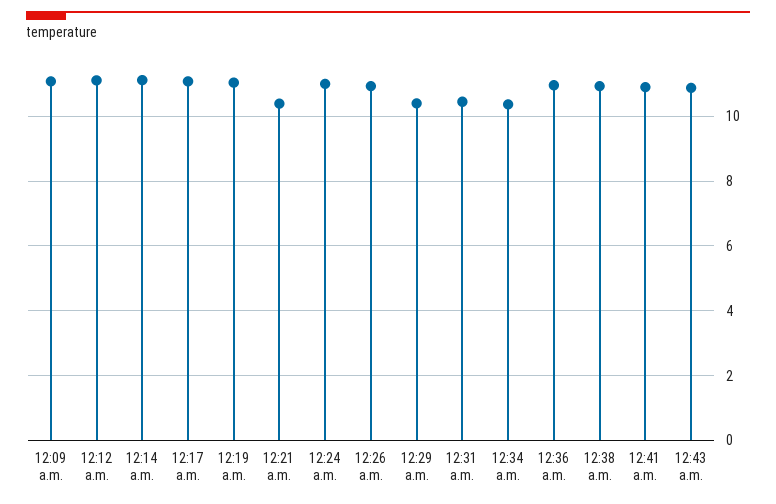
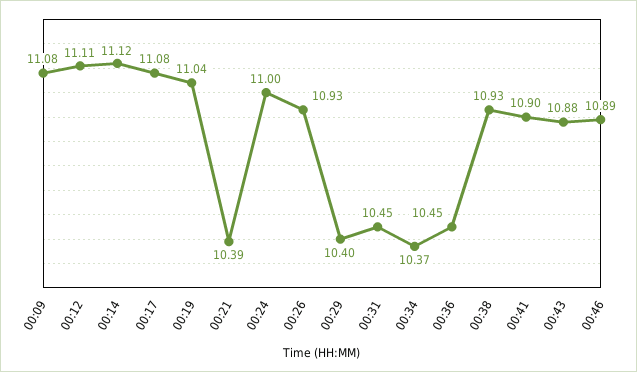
12:36 a.m.: 11 -> 10.45
00:46: none -> 10.89

